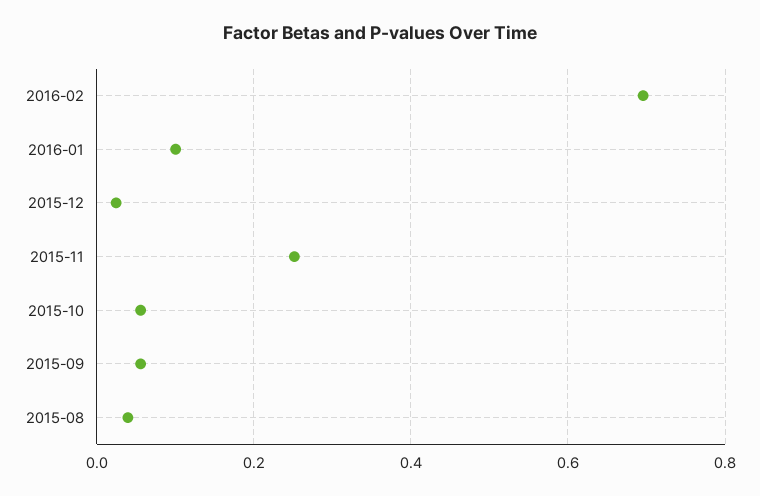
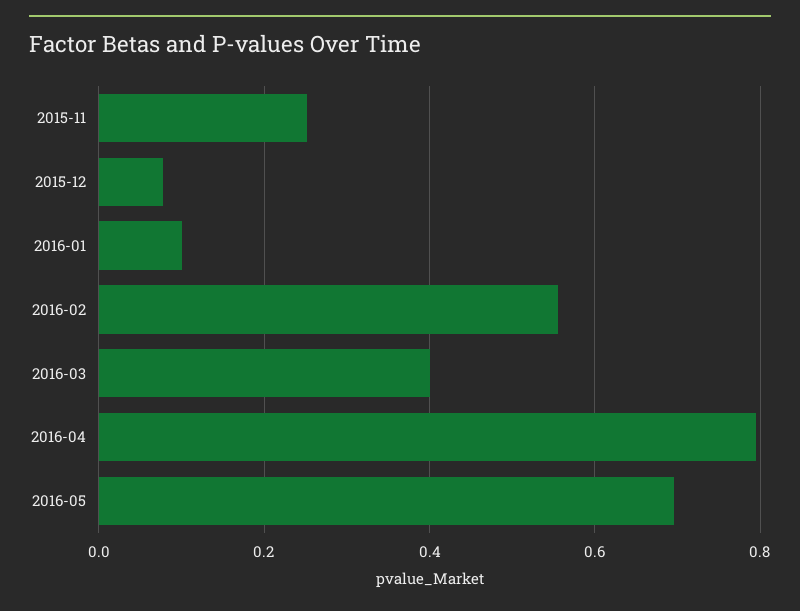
2016-02: 0.7 -> 0.56
2015-12: 0.02 -> 0.08
2015-10: 0.06 -> none
2015-09: 0.06 -> none
2015-08: 0.04 -> none
2016-03: none -> 0.4
2016-04: none -> 0.8
2016-05: none -> 0.7

